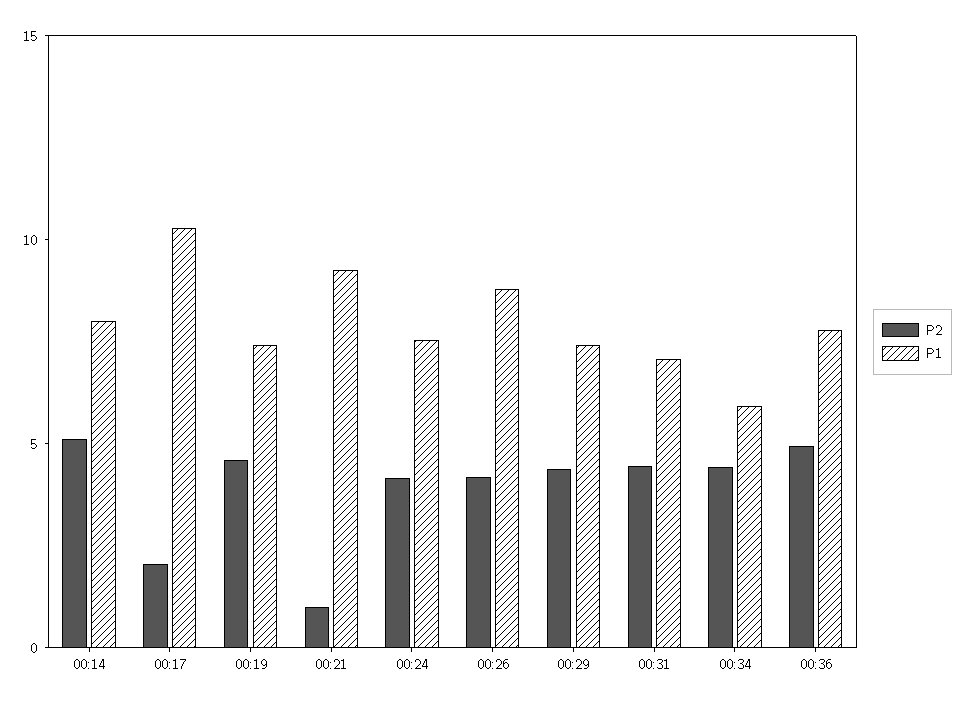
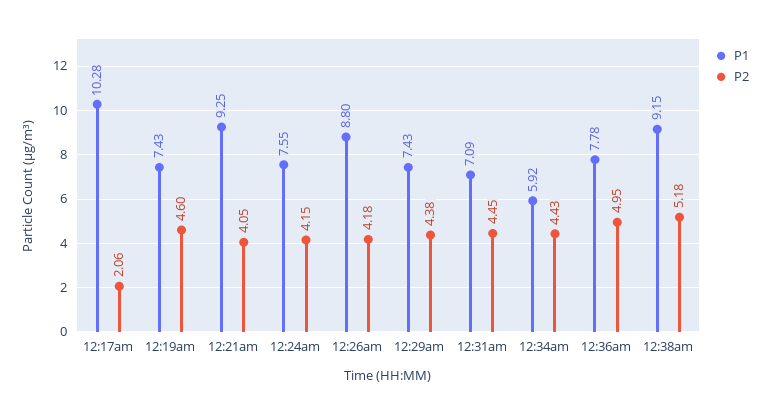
P2, 00:14: 5 -> none
P1, 00:14: 8 -> none
P2, 00:21: 1 -> 4.05
P1, 12:38am: none -> 9.15
P2, 12:38am: none -> 5.18

